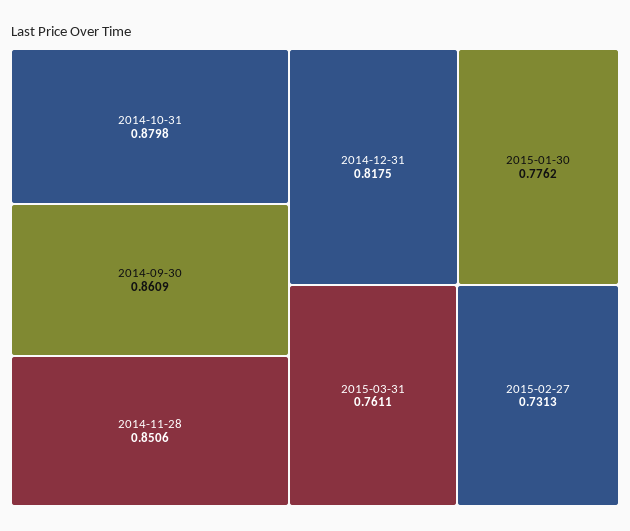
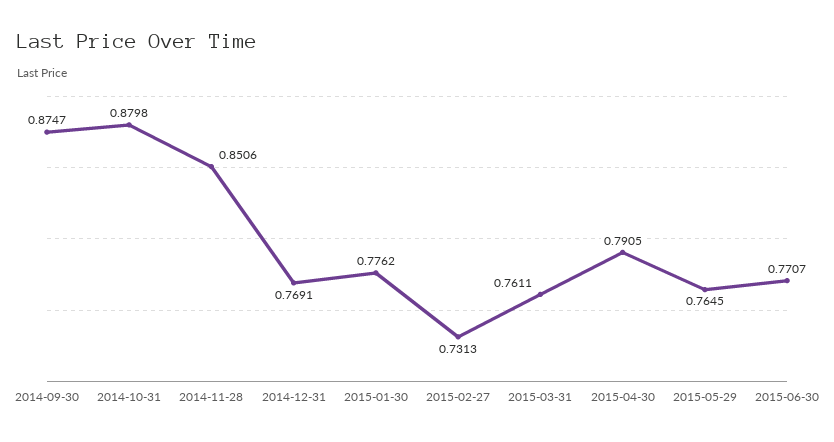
2014-09-30: 0.8609 -> 0.8747
2014-12-31: 0.8175 -> 0.7691
2015-04-30: none -> 0.7905
2015-05-29: none -> 0.7645
2015-06-30: none -> 0.7707

